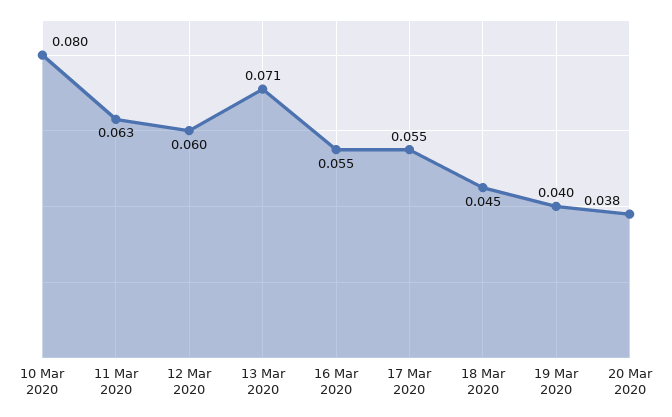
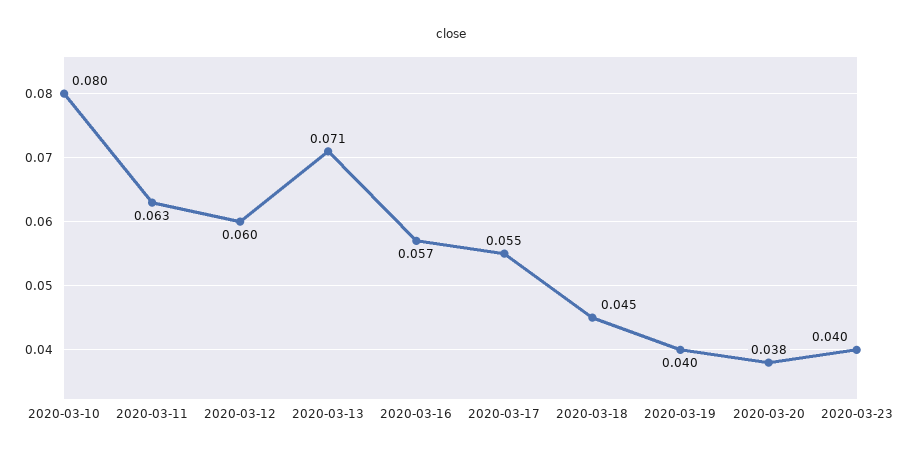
16 Mar 2020: 0.055 -> 0.057
2020-03-23: none -> 0.04

